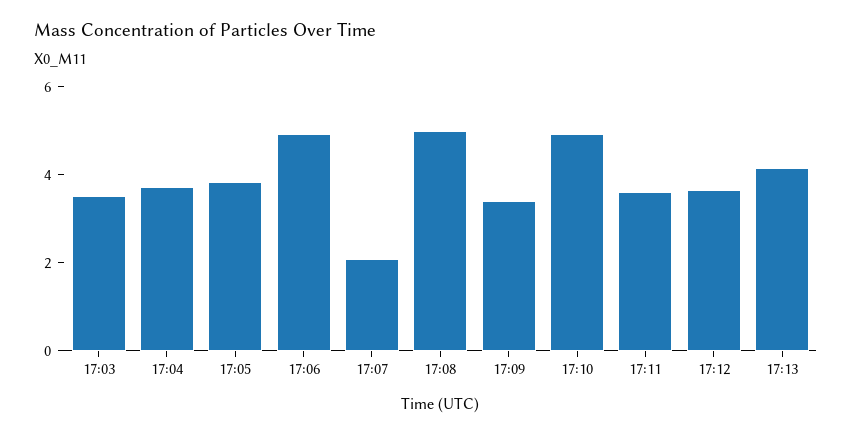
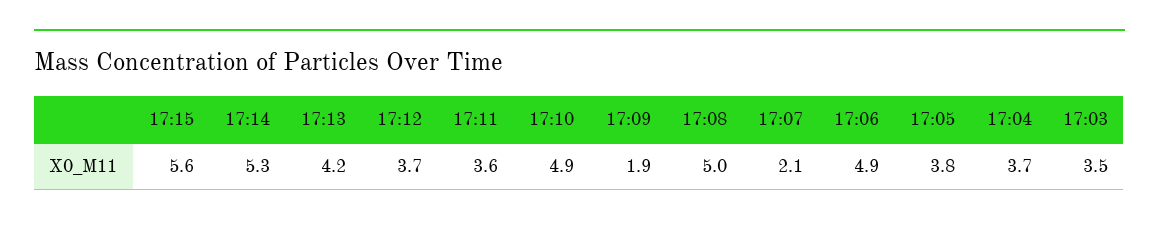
17:09: 3.5 -> 1.9
17:15: none -> 5.6
17:14: none -> 5.3

